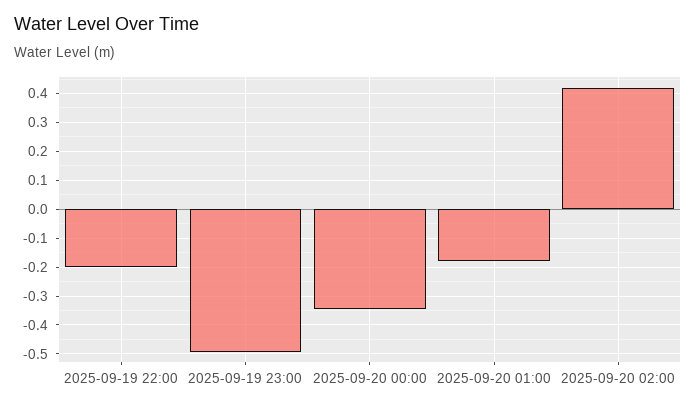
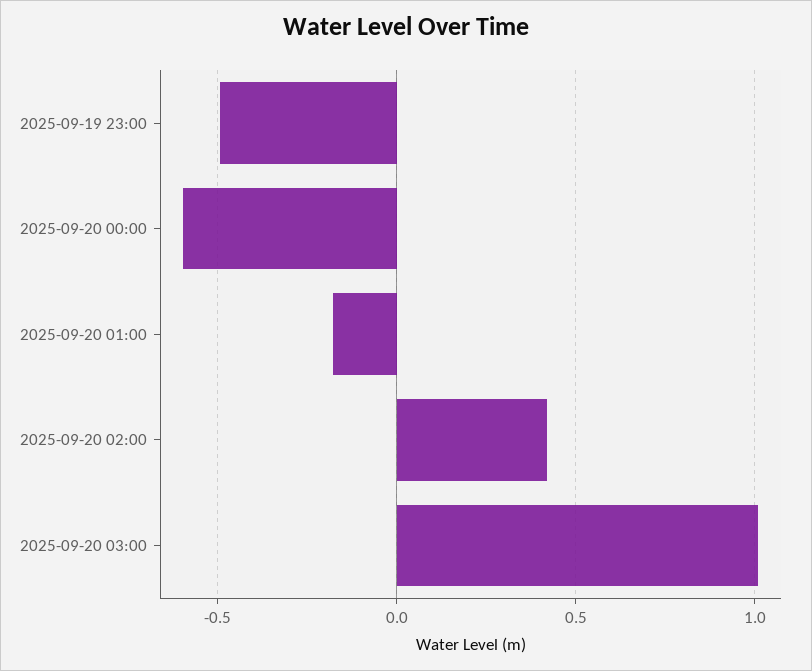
2025-09-19 22:00: -0.2 -> none
2025-09-20 00:00: -0.35 -> -0.6
2025-09-20 03:00: none -> 1

